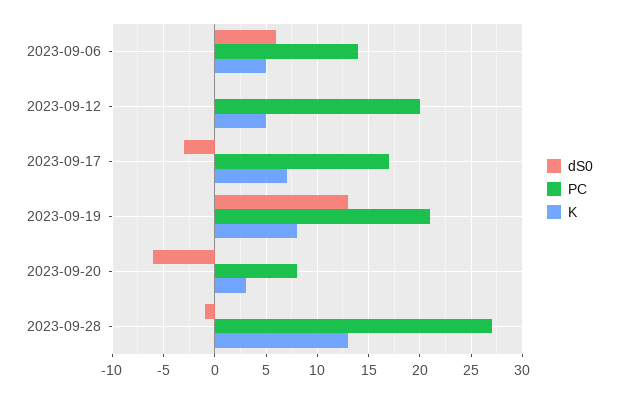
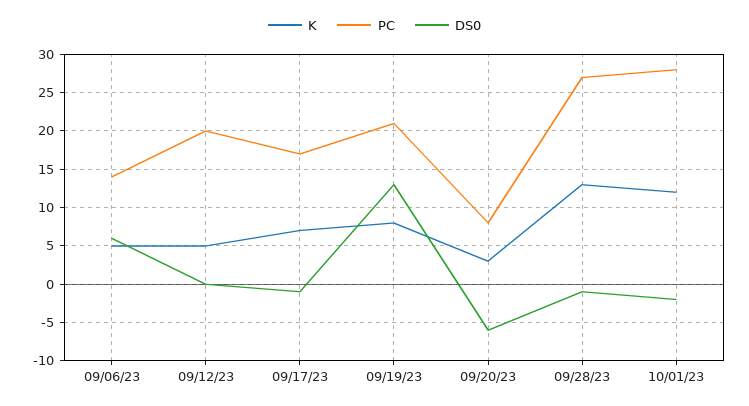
dS0, 2023-09-17: -3 -> -1
K, 10/01/23: none -> 12
PC, 10/01/23: none -> 28
dS0, 10/01/23: none -> -2

